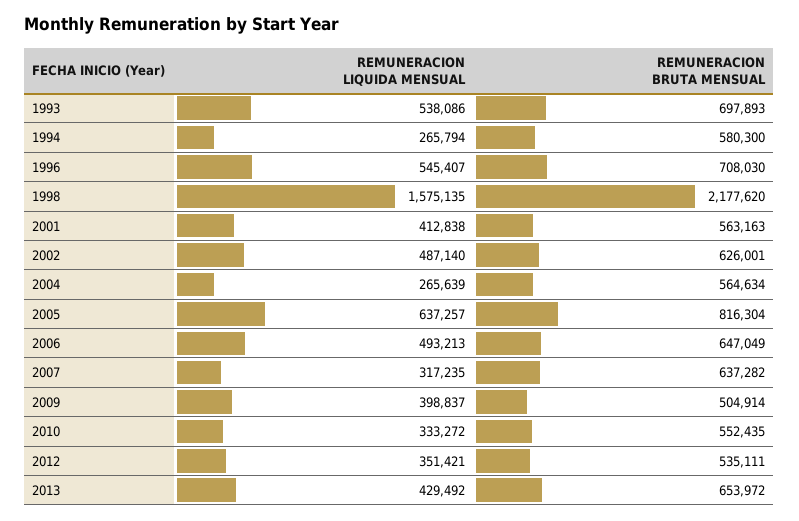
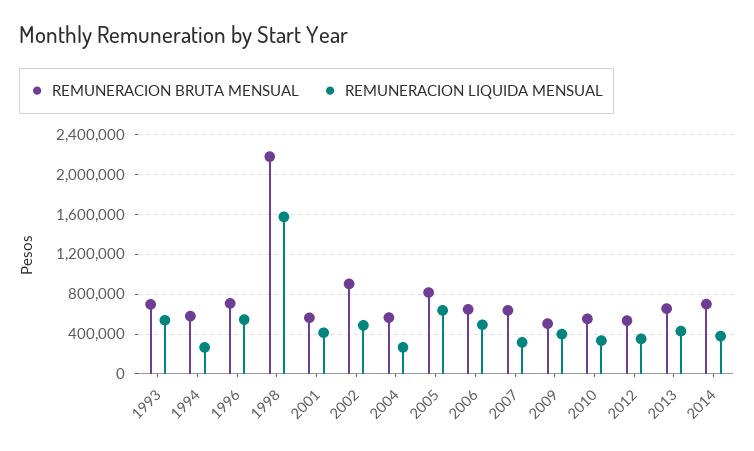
REMUNERACION BRUTA MENSUAL, 2002: 626001 -> 900000
REMUNERACION BRUTA MENSUAL, 2014: none -> 700000
REMUNERACION LIQUIDA MENSUAL, 2014: none -> 400000

